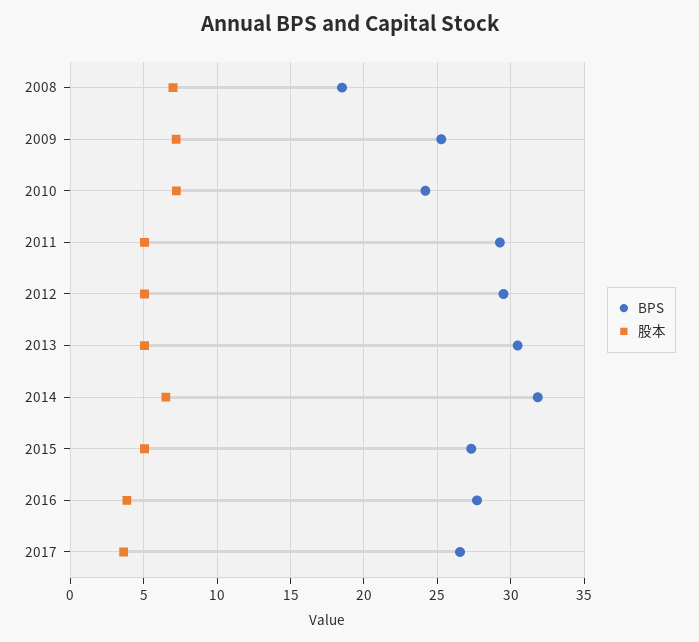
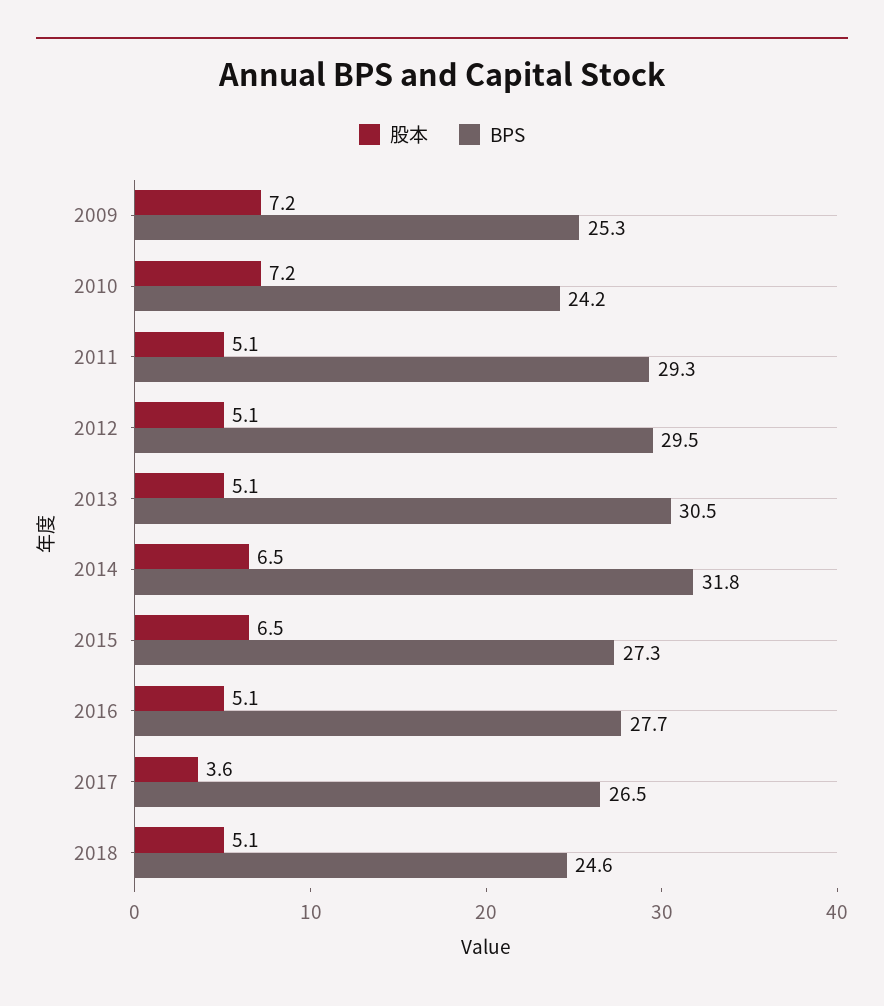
BPS, 2008: 18.5 -> none
股本, 2008: 7 -> none
股本, 2015: 5 -> 6.5
股本, 2016: 4 -> 5.1
股本, 2018: none -> 5.1
BPS, 2018: none -> 24.6

